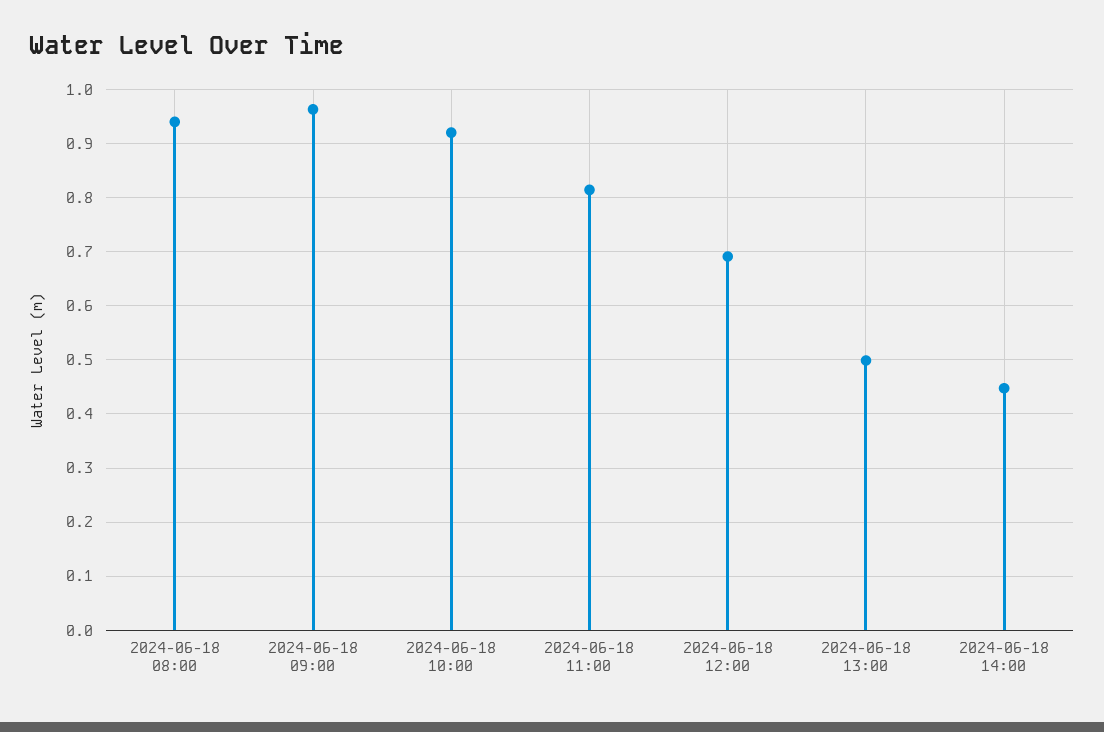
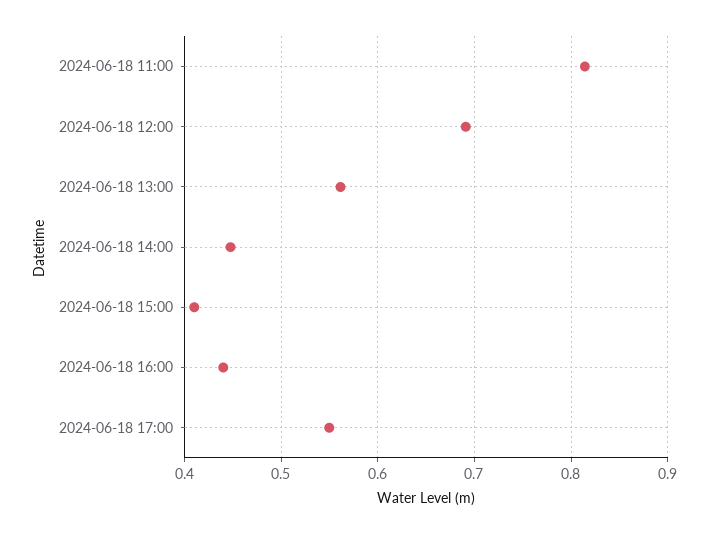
2024-06-18 08:00: 0.94 -> none
2024-06-18 09:00: 0.96 -> none
2024-06-18 10:00: 0.92 -> none
2024-06-18 13:00: 0.5 -> 0.56
2024-06-18 15:00: none -> 0.41
2024-06-18 16:00: none -> 0.44
2024-06-18 17:00: none -> 0.55

